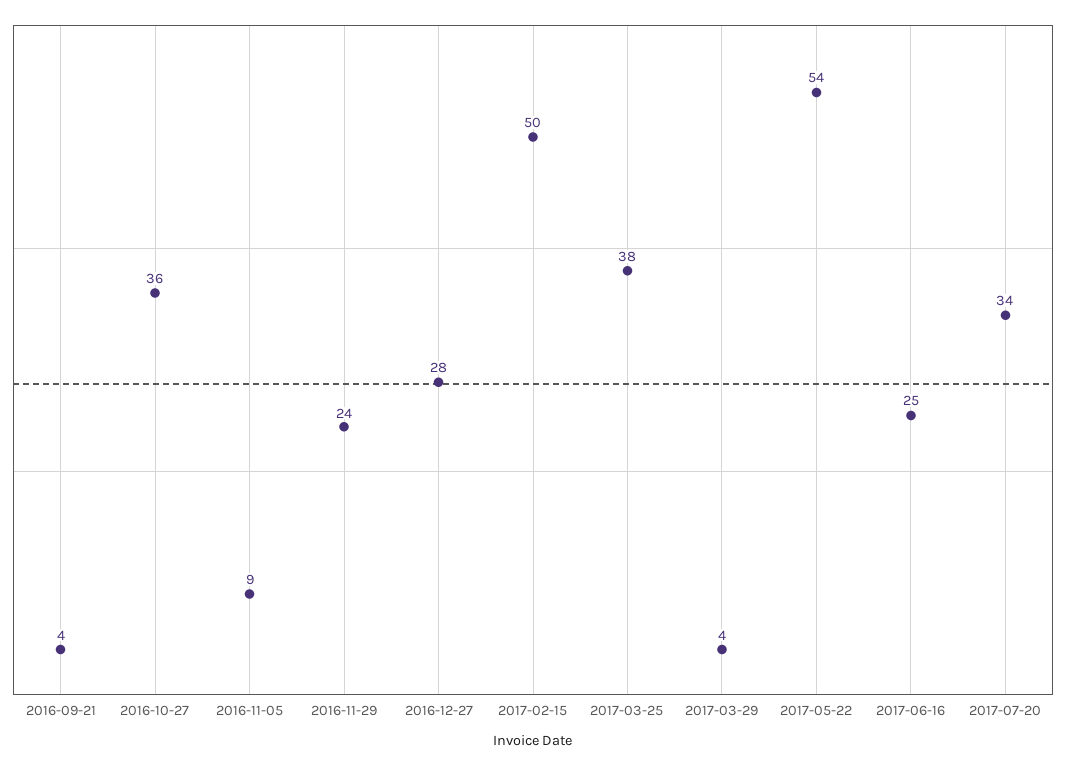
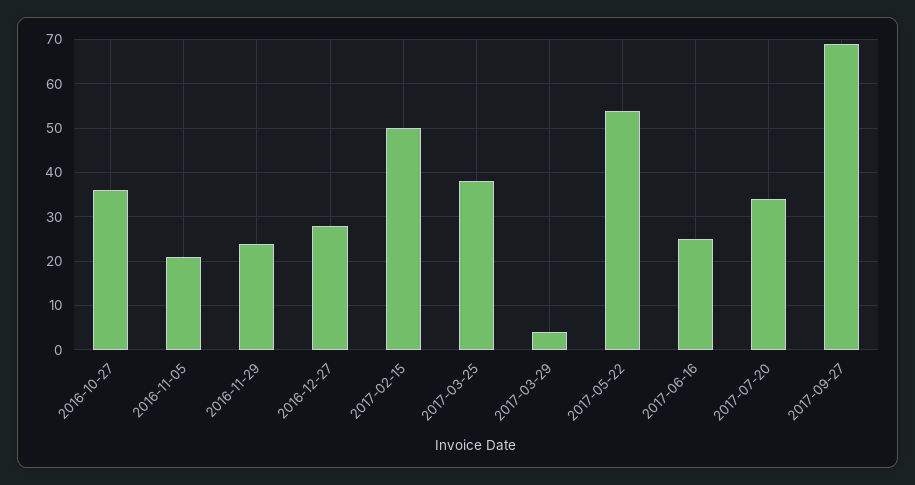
2016-09-21: 4 -> none
2016-11-05: 9 -> 20
2017-09-27: none -> 70

